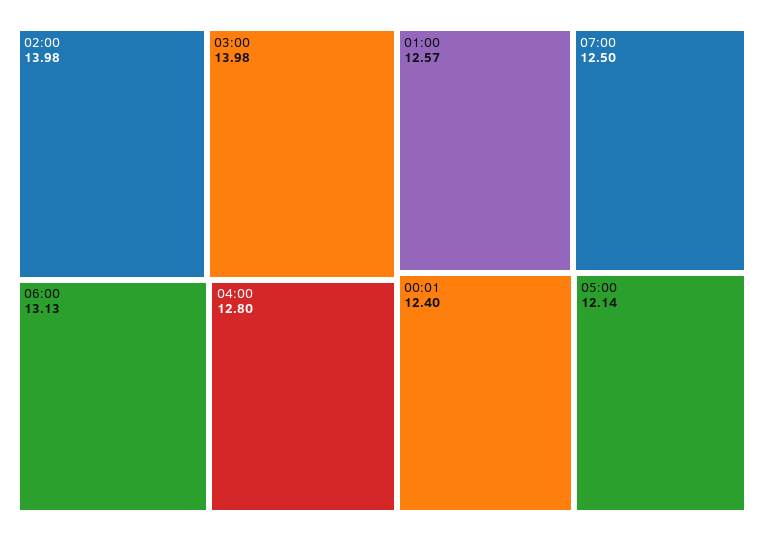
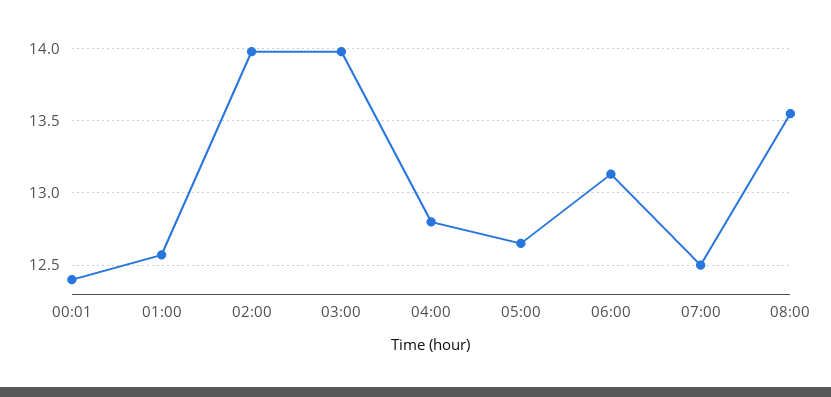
05:00: 12.14 -> 12.65
08:00: none -> 13.55

